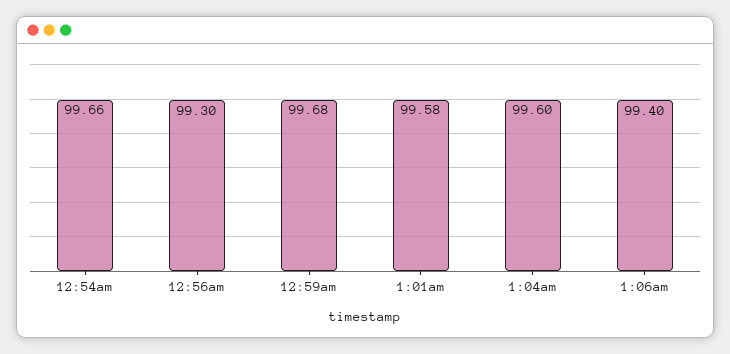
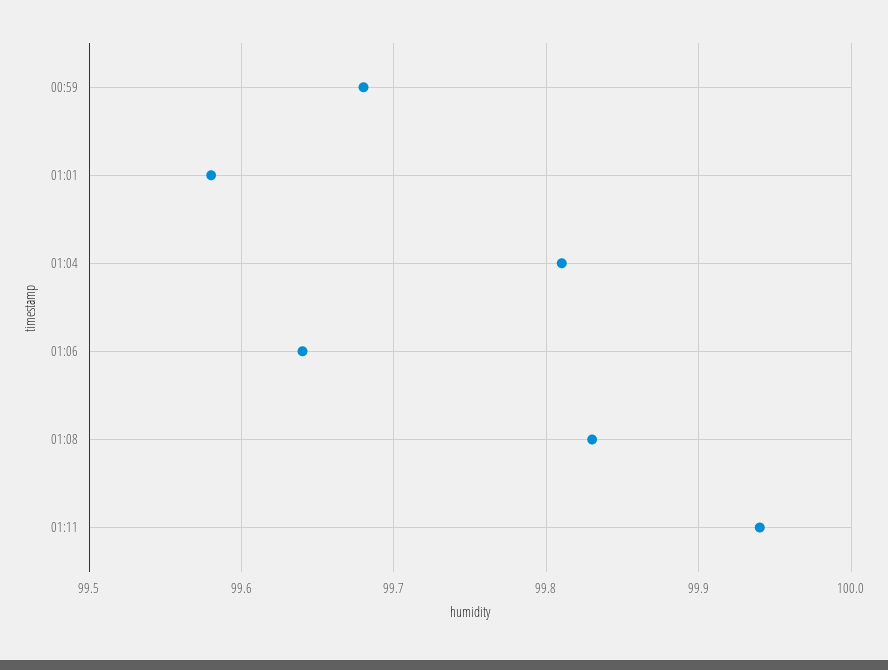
12:54am: 99.66 -> none
12:56am: 99.3 -> none
1:04am: 99.6 -> 99.81
1:06am: 99.4 -> 99.64
01:08: none -> 99.83
01:11: none -> 99.94

